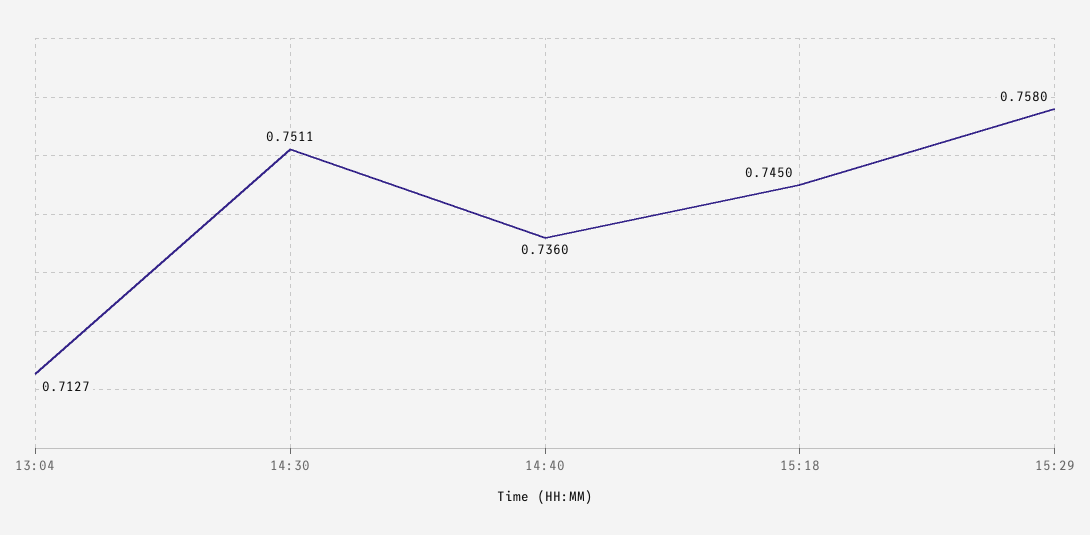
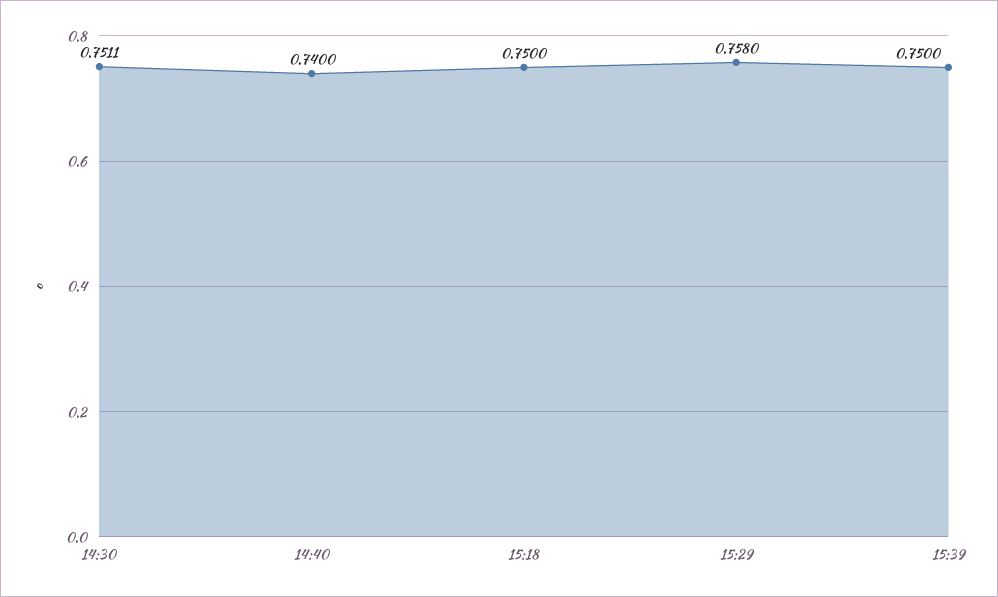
13:04: 0.7127 -> none
14:40: 0.736 -> 0.74
15:18: 0.745 -> 0.75
15:39: none -> 0.75

